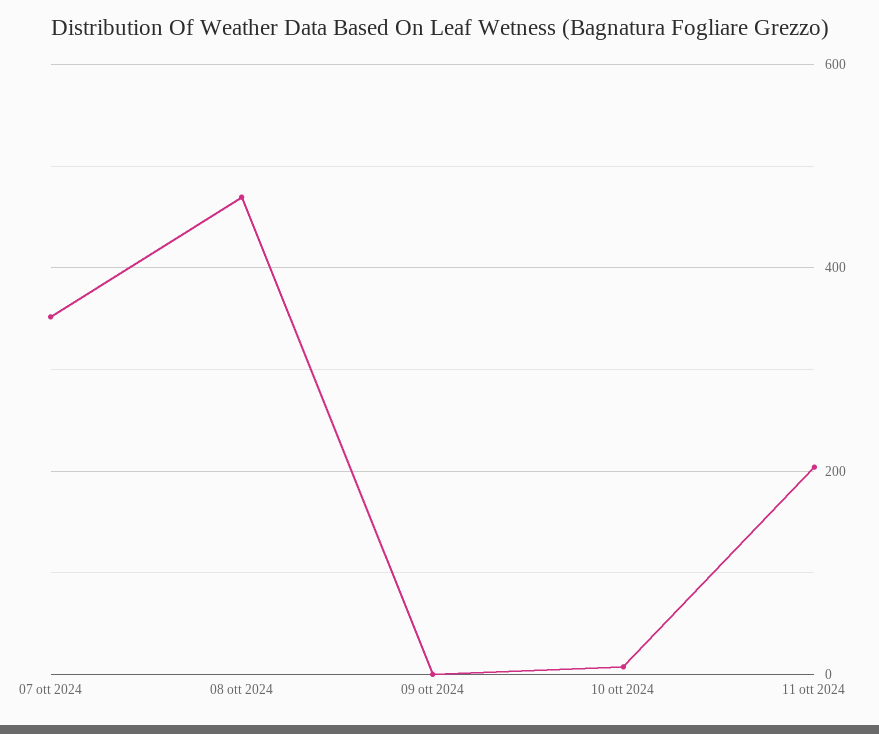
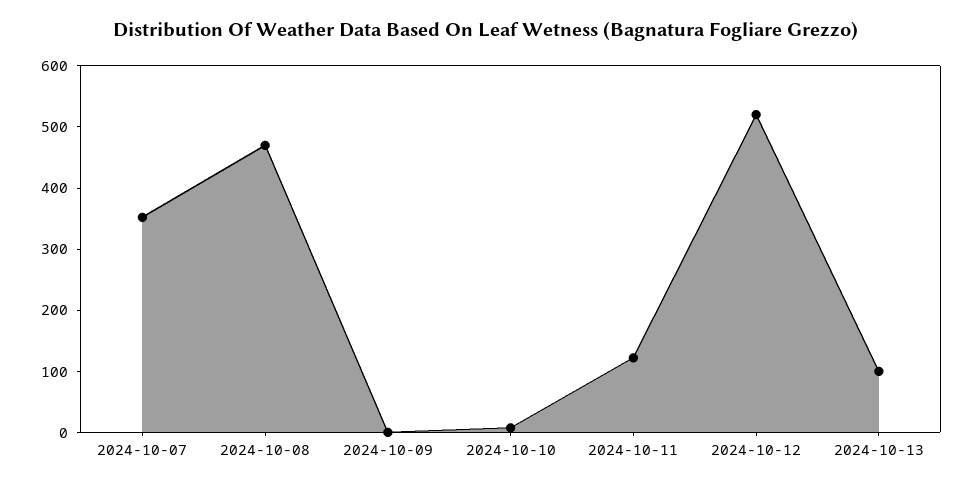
11 ott 2024: 200 -> 120
2024-10-12: none -> 520
2024-10-13: none -> 100

